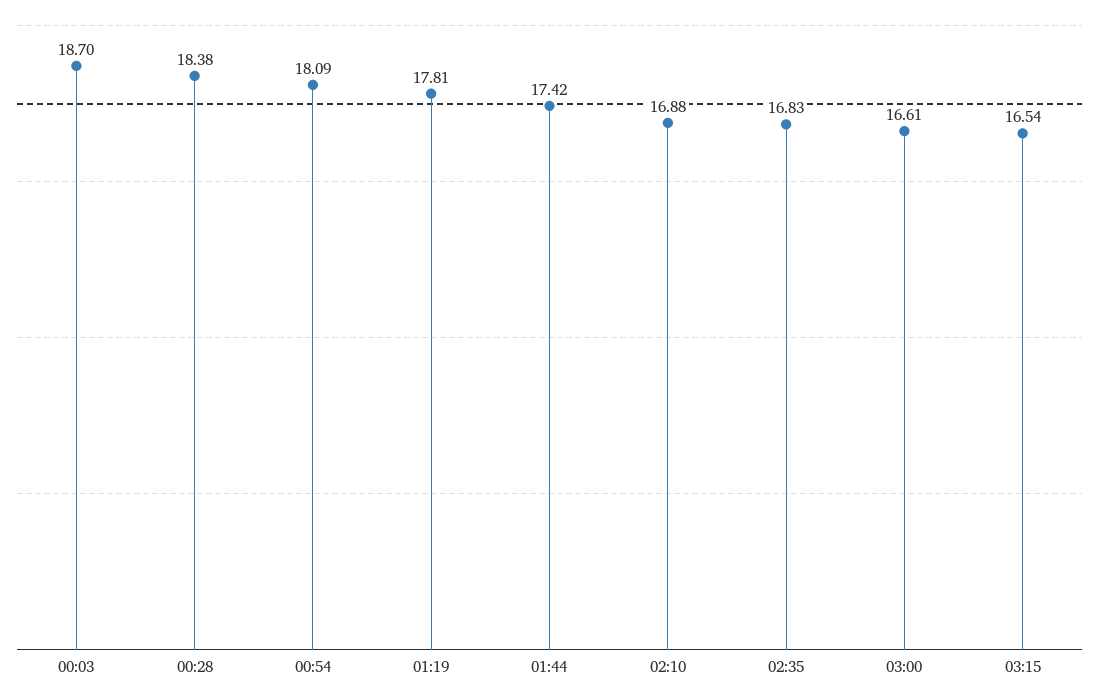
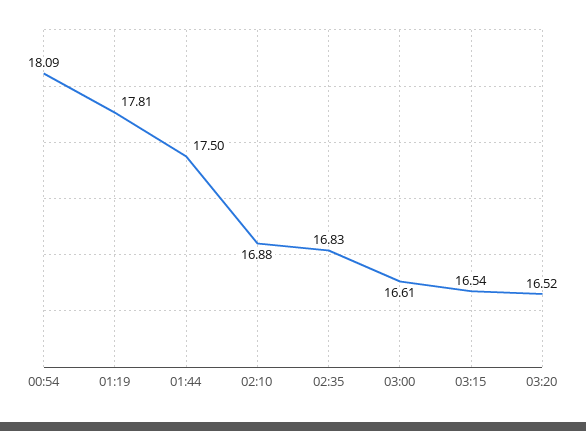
00:03: 18.7 -> none
00:28: 18.38 -> none
01:44: 17.42 -> 17.5
03:20: none -> 16.52

